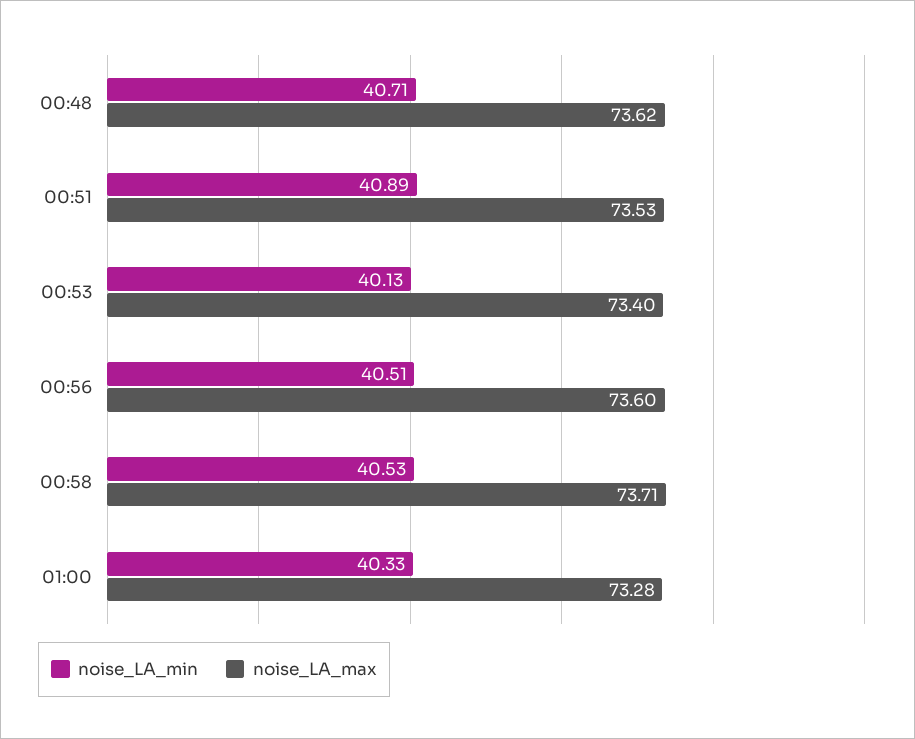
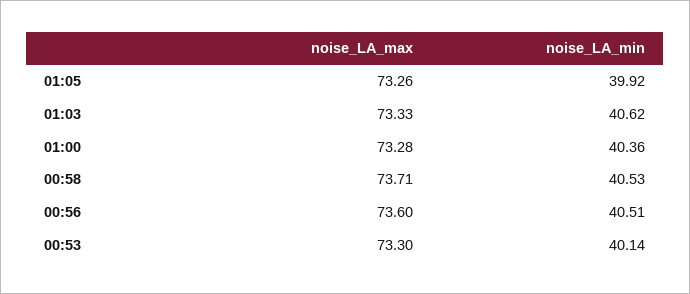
noise_LA_min, 00:48: 40.71 -> none
noise_LA_max, 00:48: 73.62 -> none
noise_LA_min, 00:51: 40.89 -> none
noise_LA_max, 00:51: 73.53 -> none
noise_LA_min, 00:53: 40.13 -> 40.14
noise_LA_max, 00:53: 73.4 -> 73.3
noise_LA_min, 01:00: 40.33 -> 40.36
noise_LA_max, 01:05: none -> 73.26
noise_LA_min, 01:05: none -> 39.92
noise_LA_max, 01:03: none -> 73.33
noise_LA_min, 01:03: none -> 40.62

